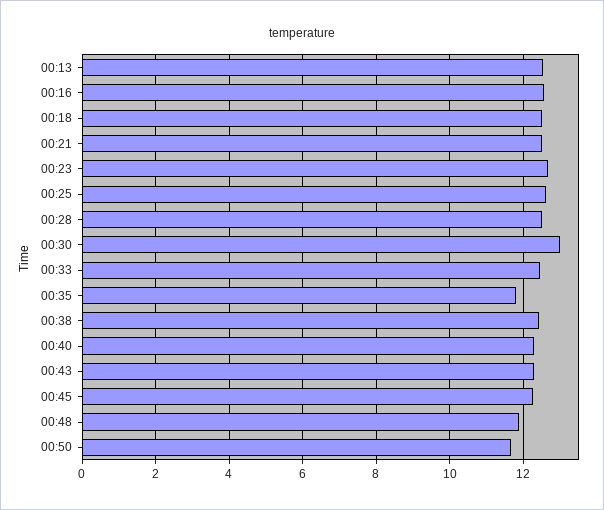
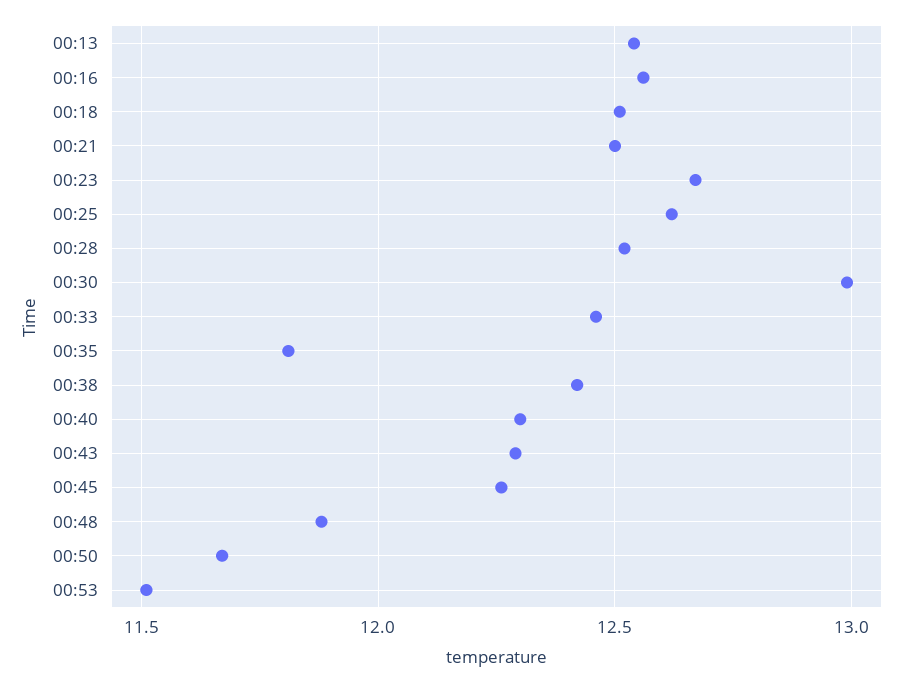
00:53: none -> 11.5

